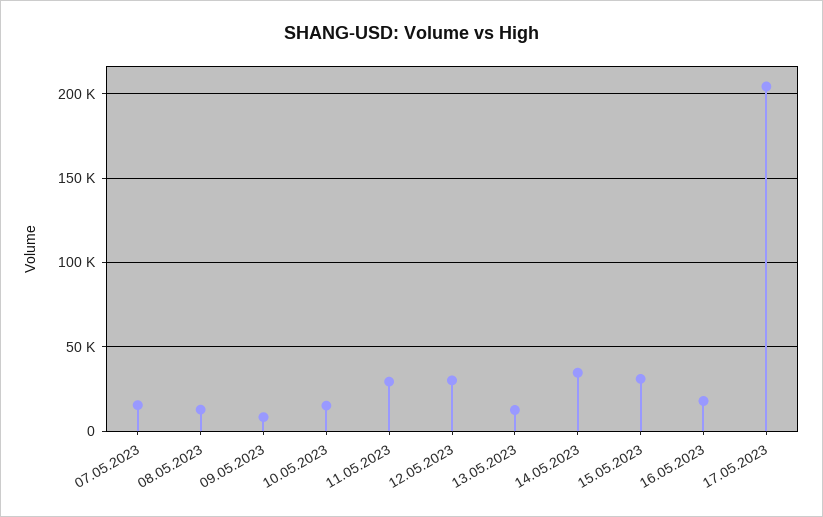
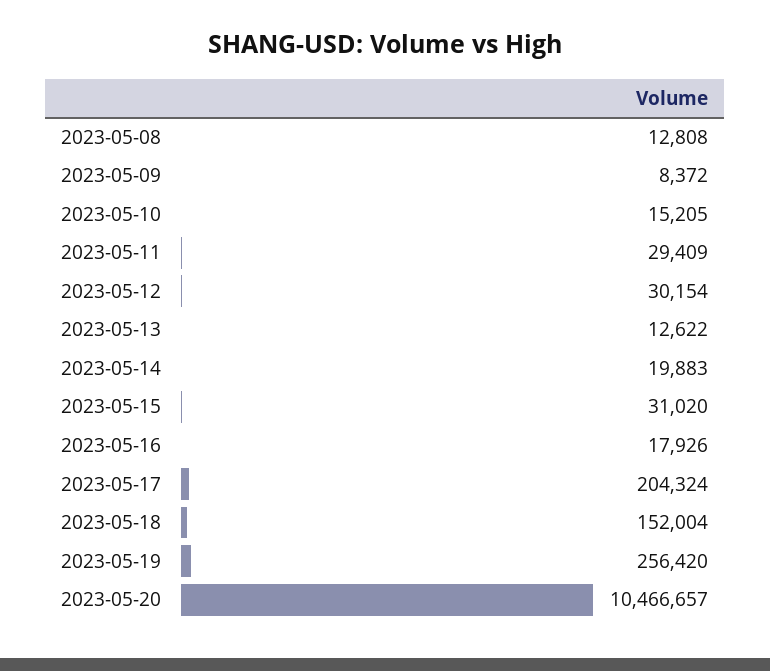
07.05.2023: 15000 -> none
14.05.2023: 35000 -> 19883
2023-05-18: none -> 152004
2023-05-19: none -> 256420
2023-05-20: none -> 10466657

